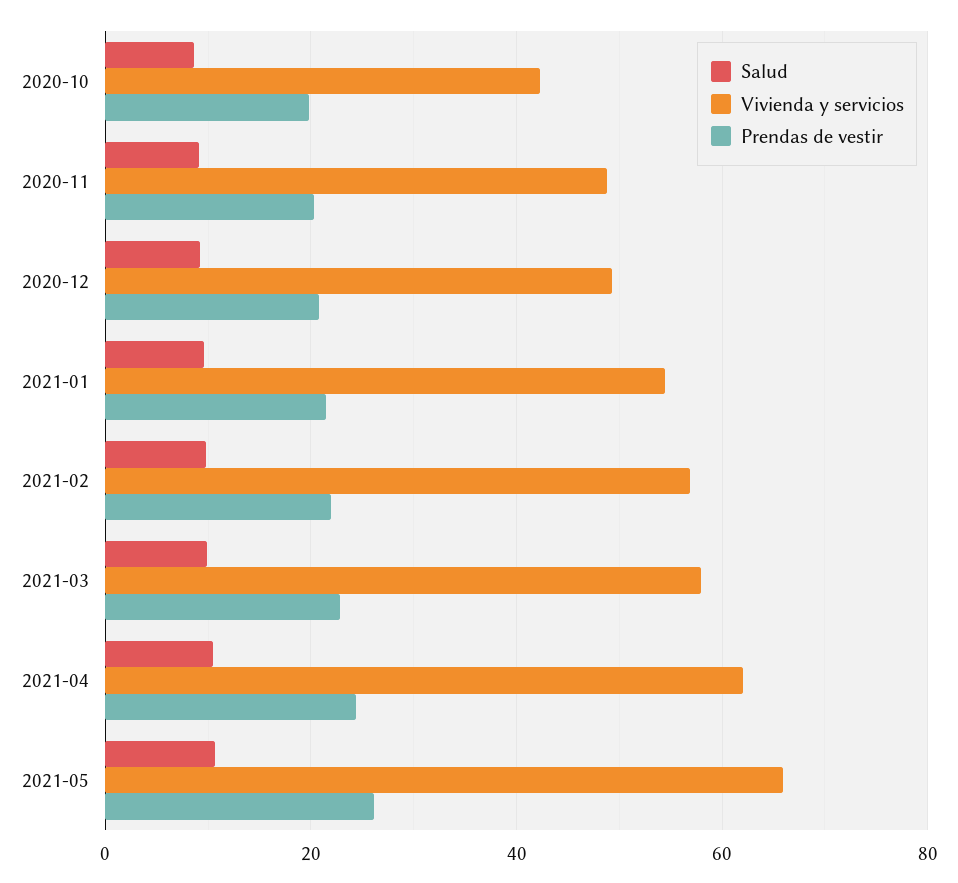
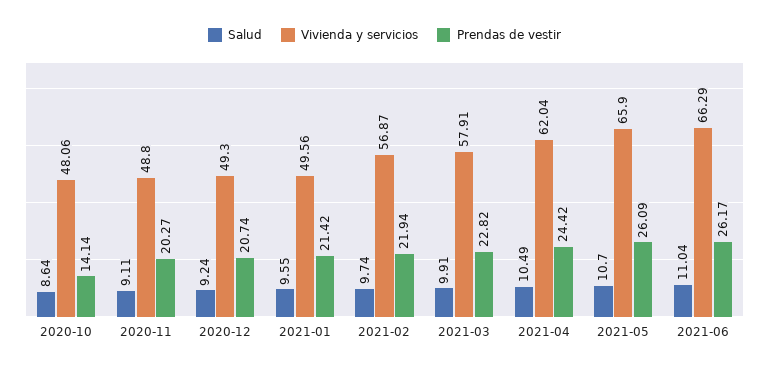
Vivienda y servicios, 2020-10: 42 -> 48.06
Prendas de vestir, 2020-10: 20 -> 14.14
Vivienda y servicios, 2021-01: 54 -> 49.56
Salud, 2021-06: none -> 11.04
Vivienda y servicios, 2021-06: none -> 66.29
Prendas de vestir, 2021-06: none -> 26.17

